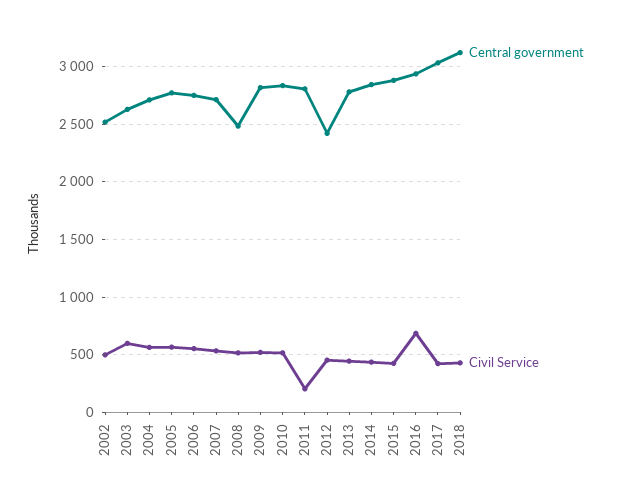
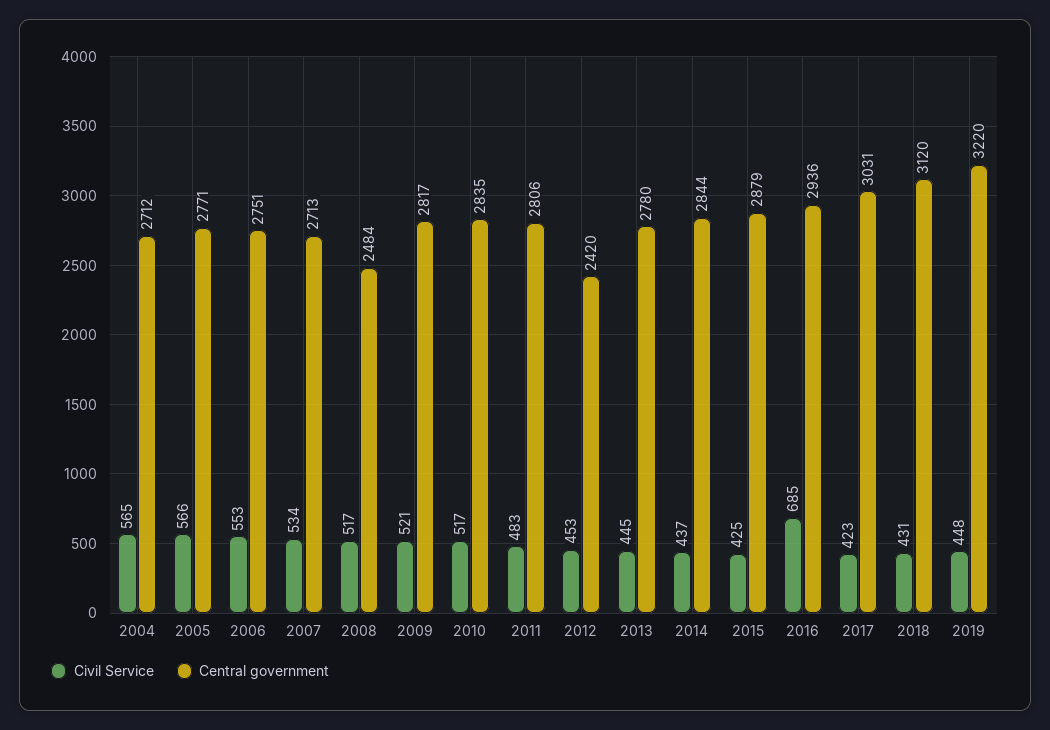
Central government, 2002: 2500 -> none
Civil Service, 2002: 500 -> none
Central government, 2003: 2600 -> none
Civil Service, 2003: 600 -> none
Civil Service, 2011: 200 -> 483
Civil Service, 2019: none -> 448
Central government, 2019: none -> 3220

